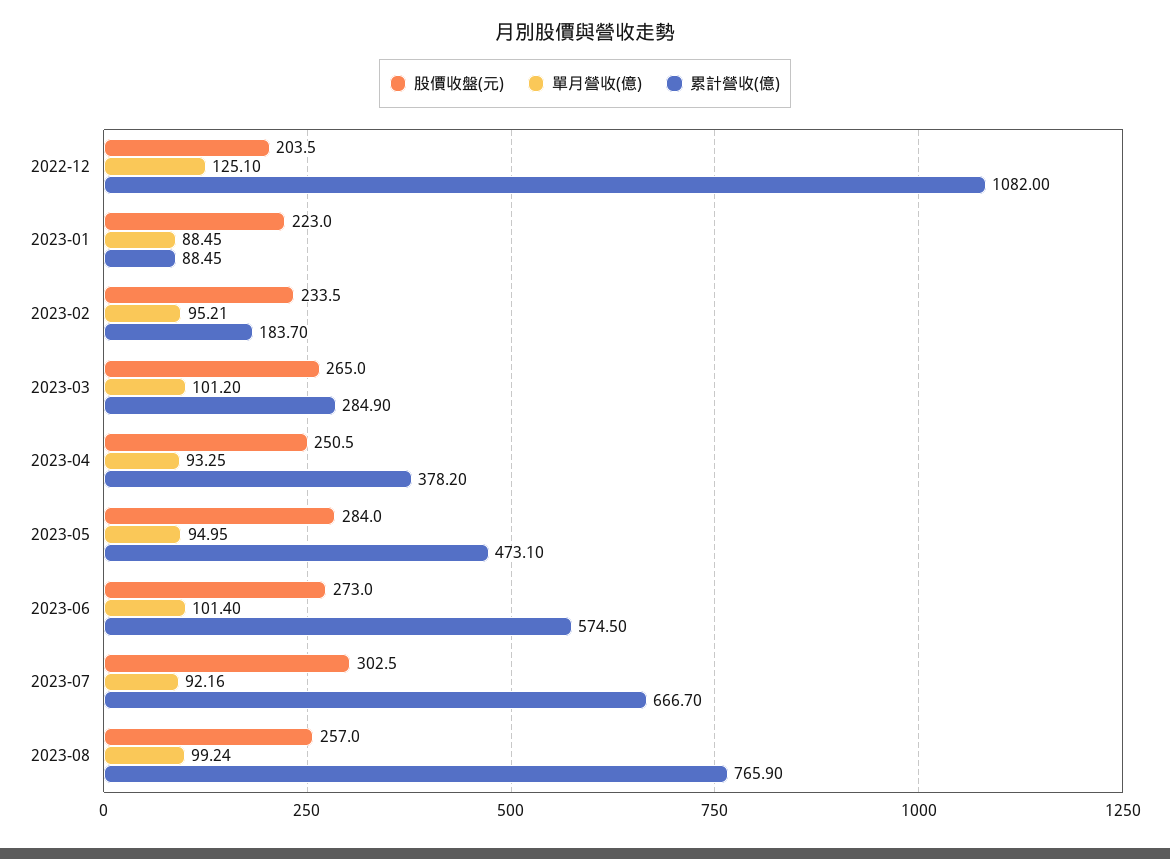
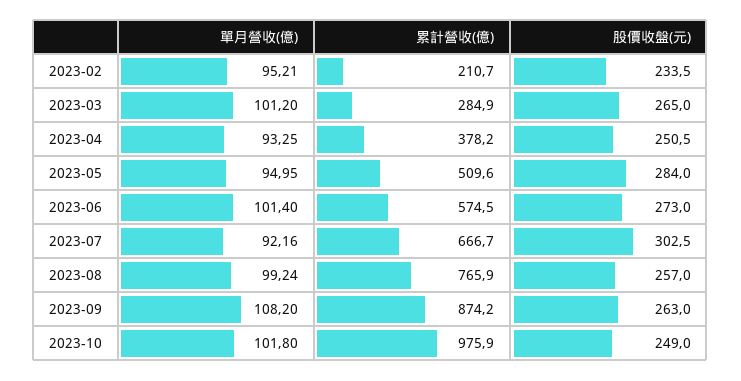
股價收盤(元), 2022-12: 203.5 -> none
單月營收(億), 2022-12: 125.1 -> none
累計營收(億), 2022-12: 1082 -> none
股價收盤(元), 2023-01: 223 -> none
單月營收(億), 2023-01: 88.45 -> none
累計營收(億), 2023-01: 88.45 -> none
累計營收(億), 2023-02: 183.7 -> 210.7
累計營收(億), 2023-05: 473.1 -> 509.6
單月營收(億), 2023-09: none -> 108.2
累計營收(億), 2023-09: none -> 874.2
股價收盤(元), 2023-09: none -> 263
單月營收(億), 2023-10: none -> 101.8
累計營收(億), 2023-10: none -> 975.9
股價收盤(元), 2023-10: none -> 249

